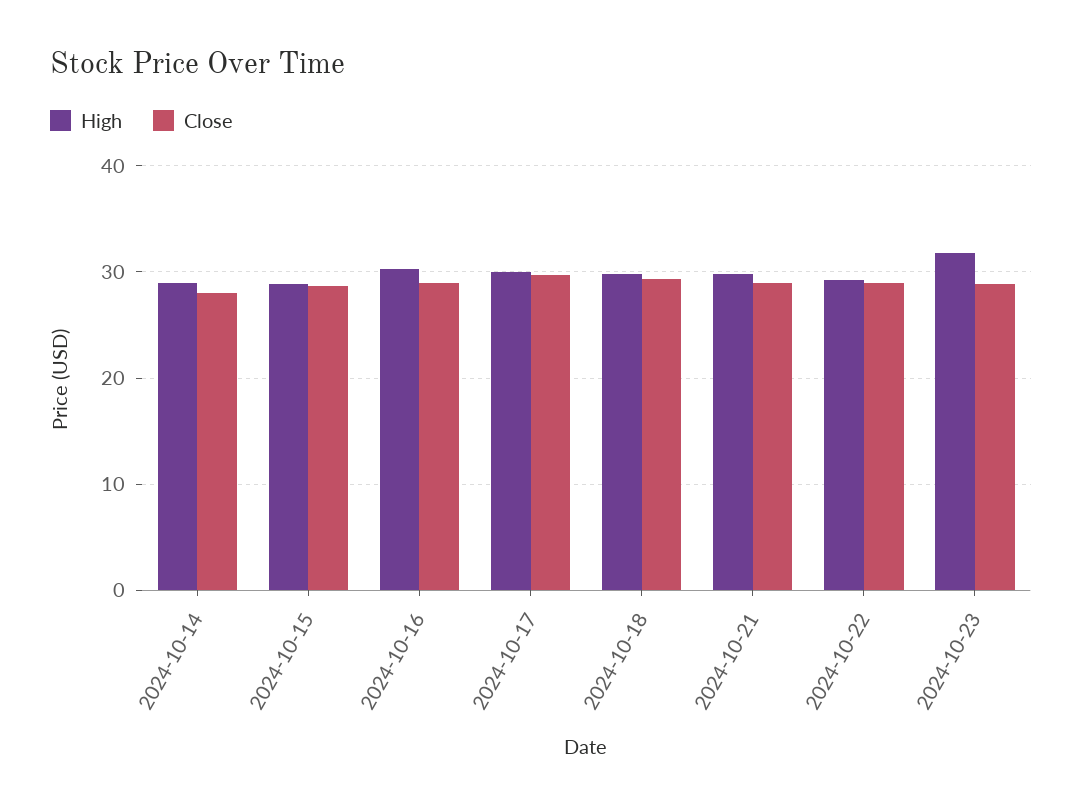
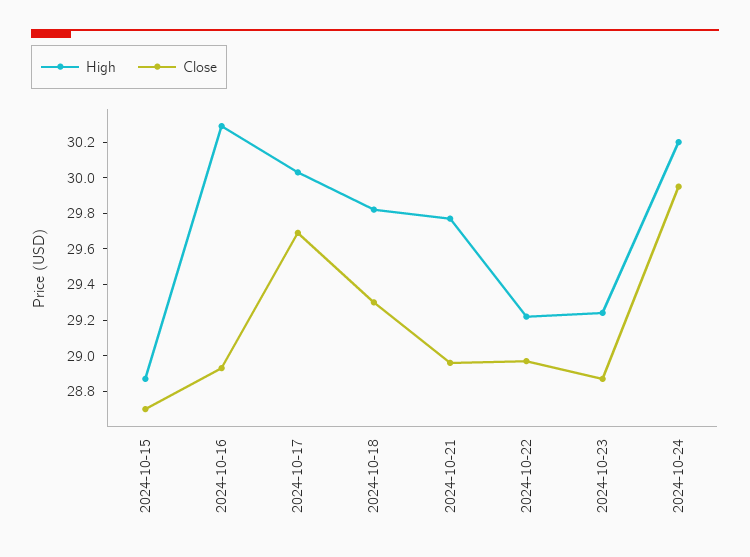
High, 2024-10-14: 29 -> none
Close, 2024-10-14: 28 -> none
High, 2024-10-23: 32 -> 29.25
High, 2024-10-24: none -> 30.2
Close, 2024-10-24: none -> 29.95

